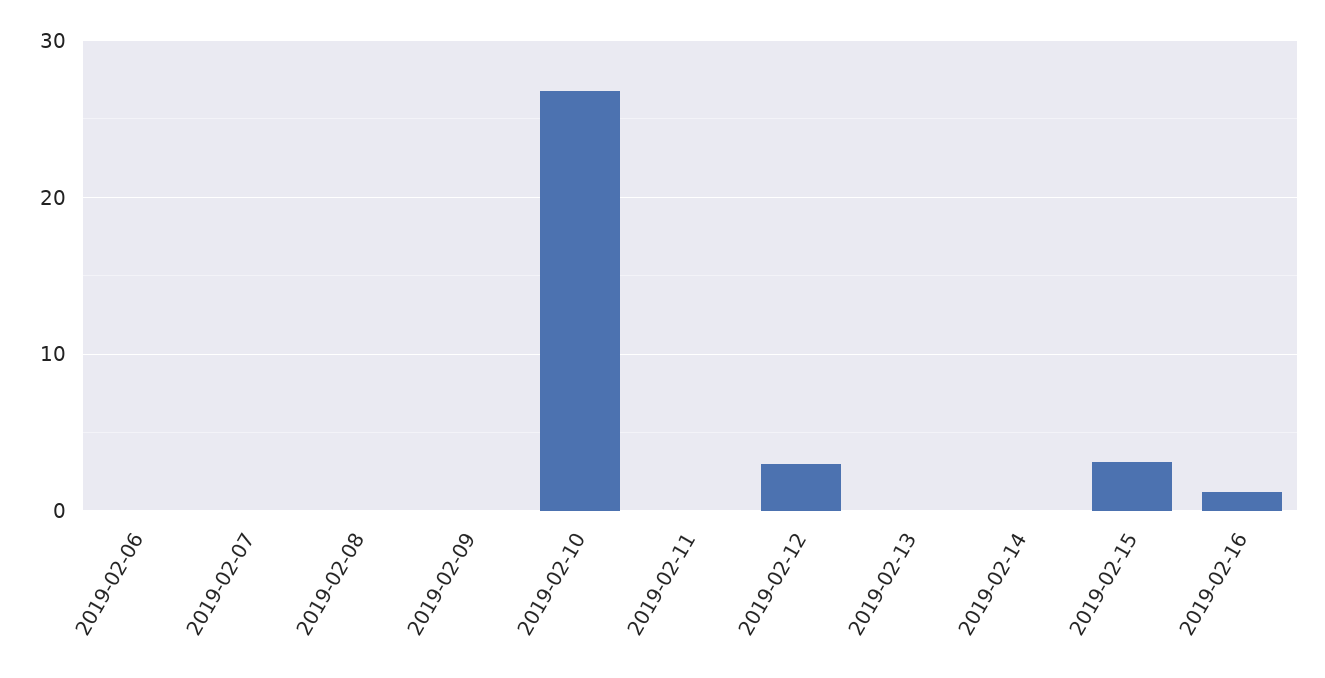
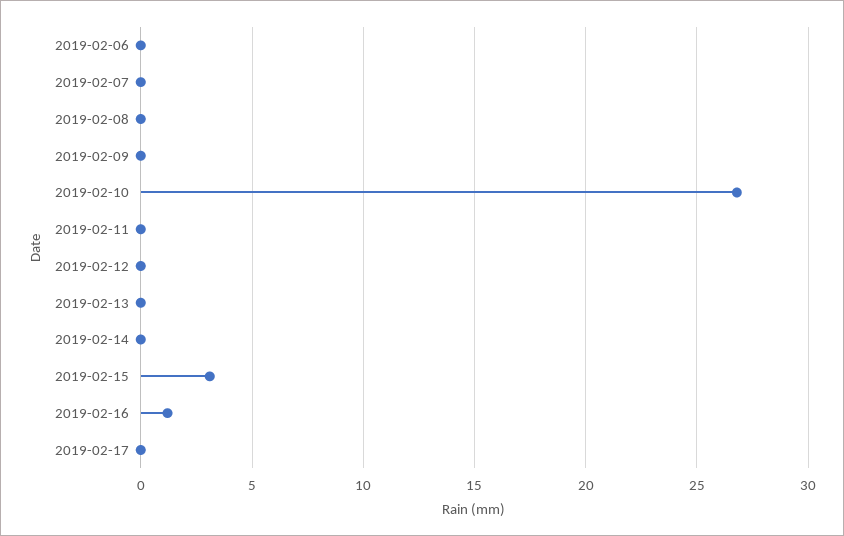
2019-02-12: 3 -> 0
2019-02-17: none -> 0

